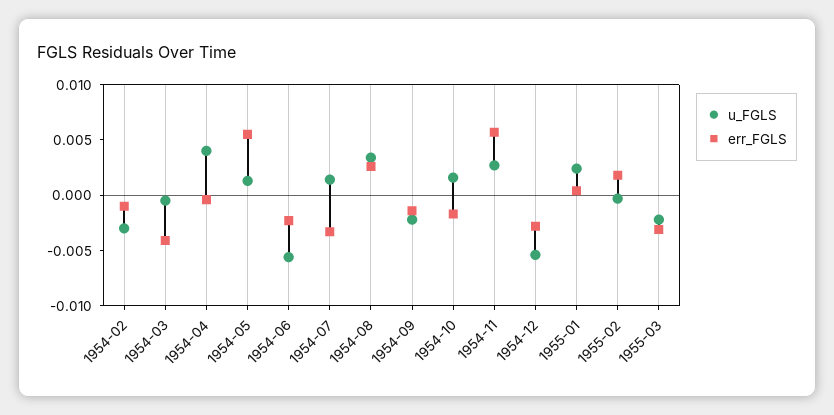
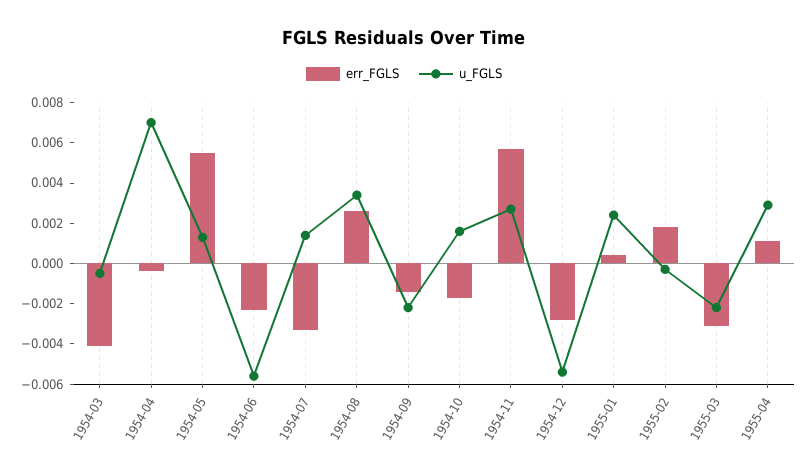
u_FGLS, 1954-02: -0.003 -> none
err_FGLS, 1954-02: -0.001 -> none
u_FGLS, 1954-04: 0.004 -> 0.007
err_FGLS, 1955-04: none -> 0.001
u_FGLS, 1955-04: none -> 0.003

